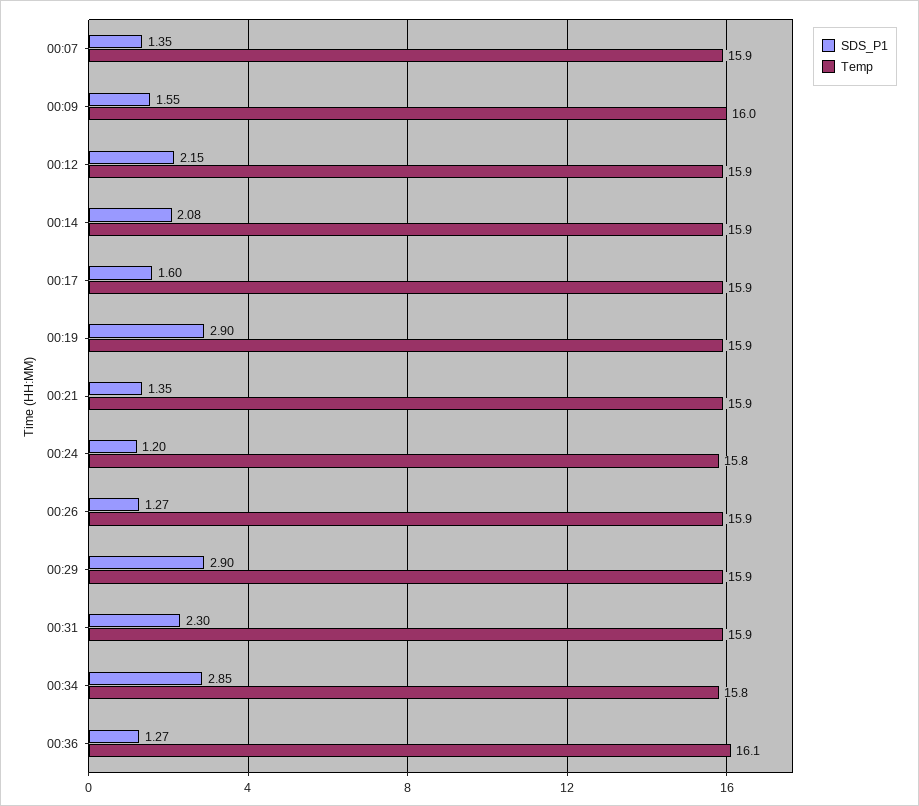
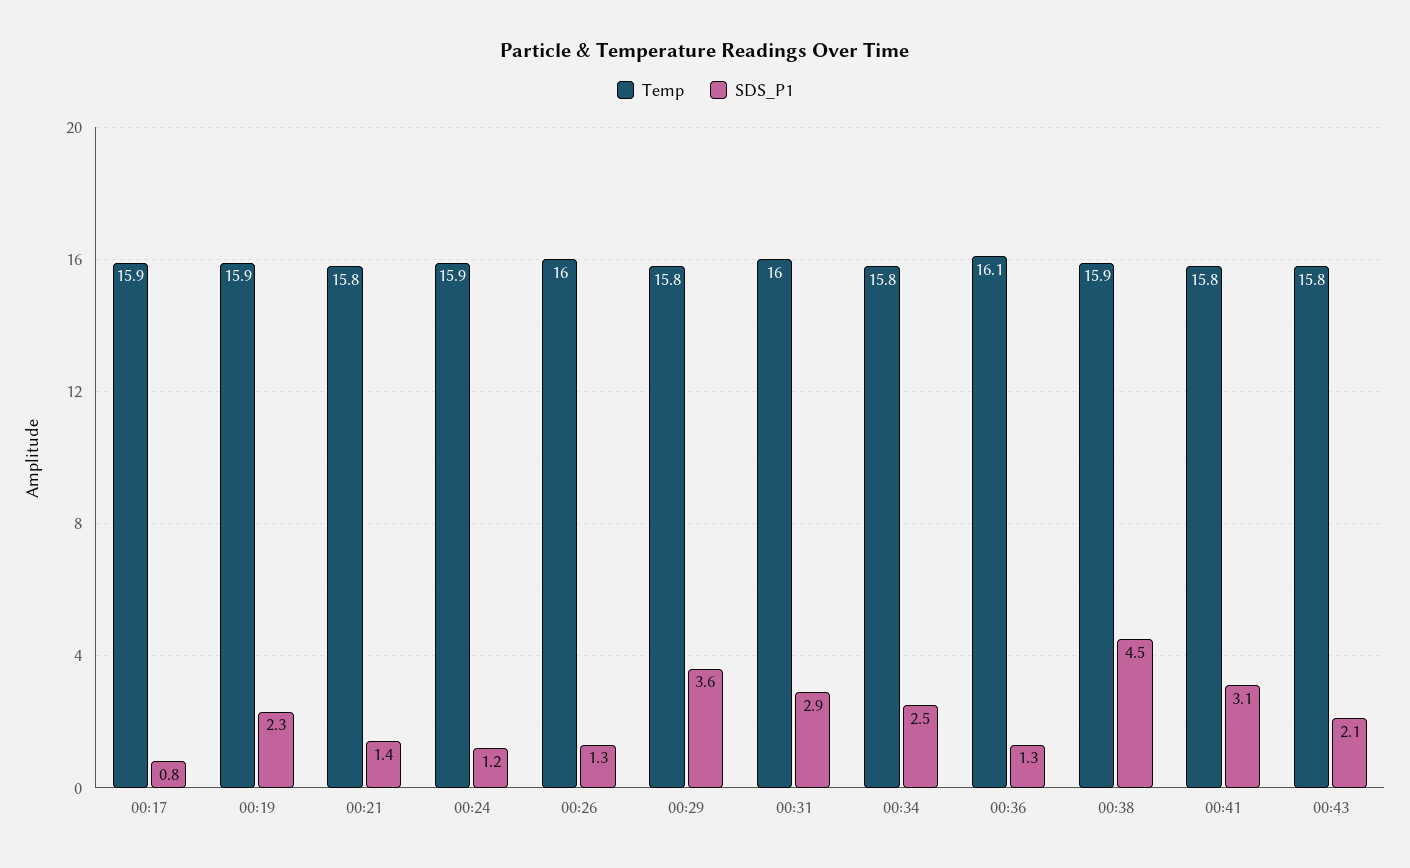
SDS_P1, 00:07: 1.35 -> none
Temp, 00:07: 15.9 -> none
SDS_P1, 00:09: 1.55 -> none
Temp, 00:09: 16 -> none
SDS_P1, 00:12: 2.15 -> none
Temp, 00:12: 15.9 -> none
SDS_P1, 00:14: 2.08 -> none
Temp, 00:14: 15.9 -> none
SDS_P1, 00:17: 1.6 -> 0.8
SDS_P1, 00:19: 2.9 -> 2.3
Temp, 00:21: 15.9 -> 15.8
Temp, 00:24: 15.8 -> 15.9
Temp, 00:26: 15.9 -> 16
SDS_P1, 00:29: 2.9 -> 3.6
Temp, 00:29: 15.9 -> 15.8
SDS_P1, 00:31: 2.3 -> 2.9
Temp, 00:31: 15.9 -> 16
SDS_P1, 00:34: 2.85 -> 2.5
Temp, 00:38: none -> 15.9
SDS_P1, 00:38: none -> 4.5
Temp, 00:41: none -> 15.8
SDS_P1, 00:41: none -> 3.1
Temp, 00:43: none -> 15.8
SDS_P1, 00:43: none -> 2.1

